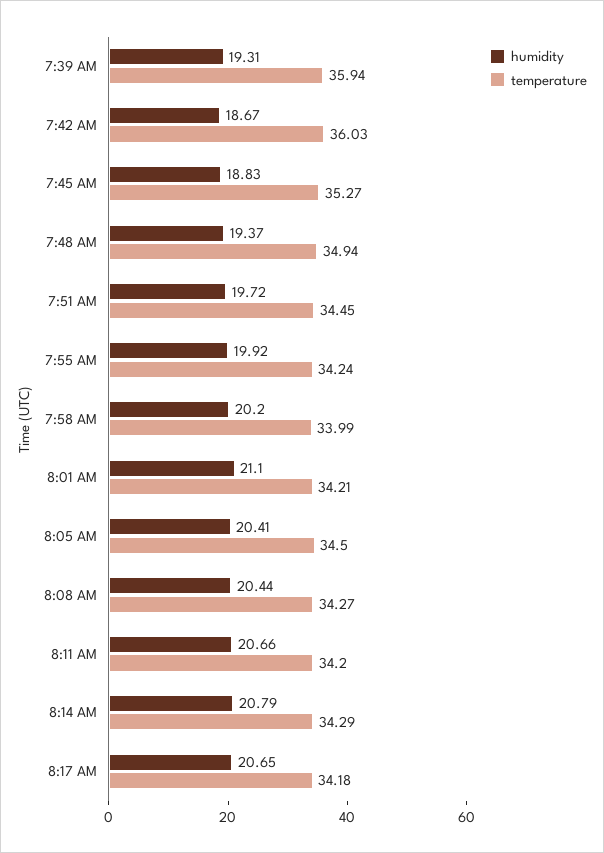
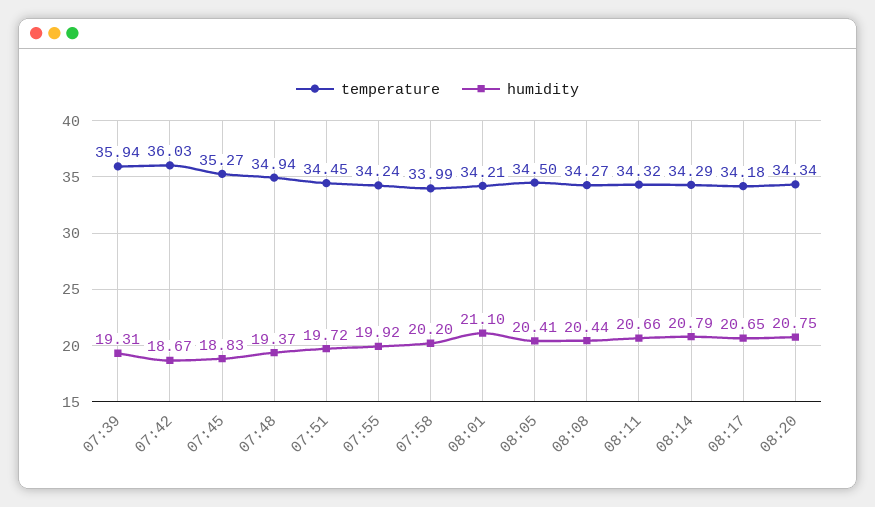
temperature, 8:11 AM: 34.2 -> 34.32
temperature, 08:20: none -> 34.34
humidity, 08:20: none -> 20.75

